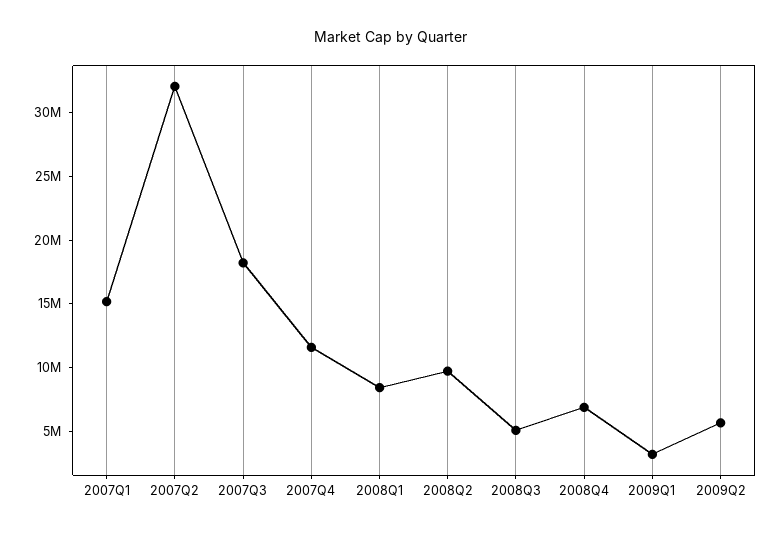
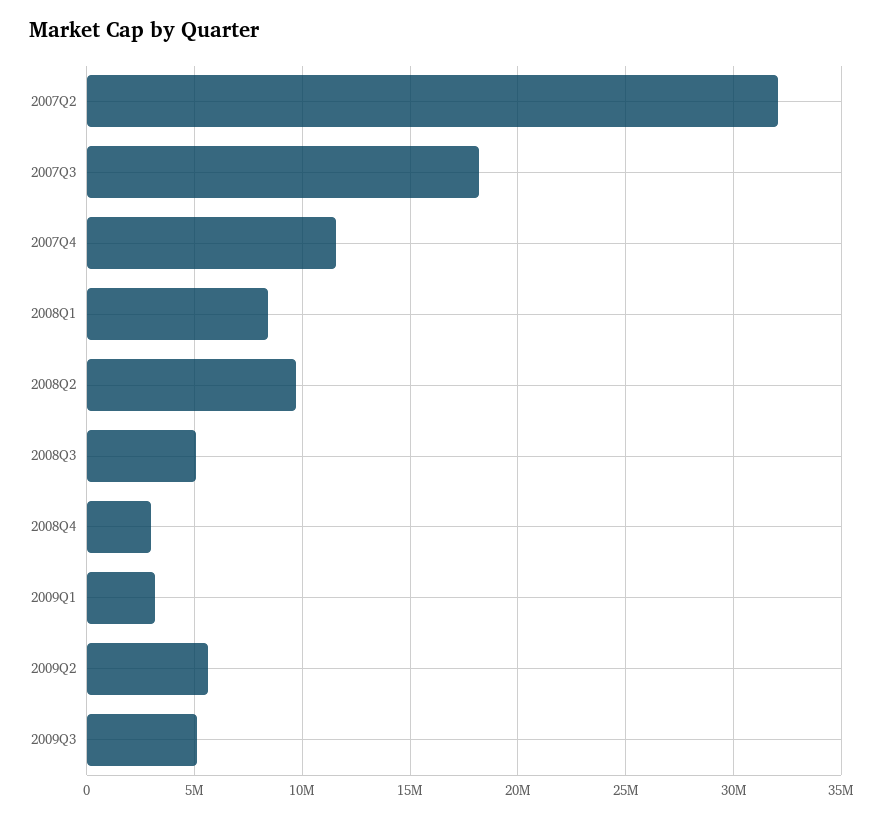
2007Q1: 15000000 -> none
2008Q4: 7000000 -> 3000000
2009Q3: none -> 5000000

